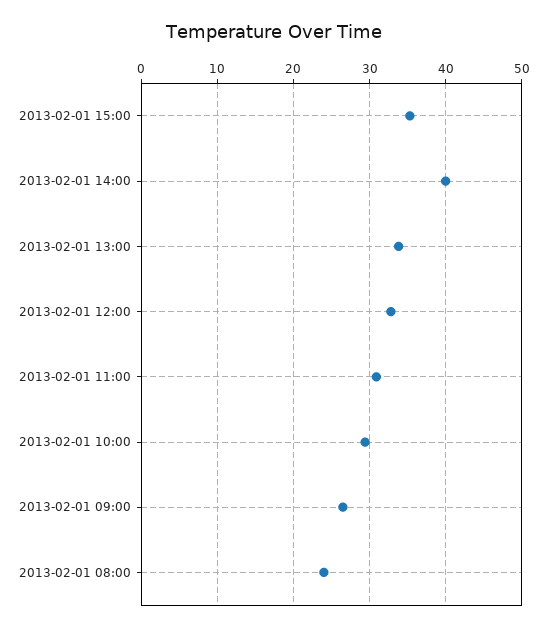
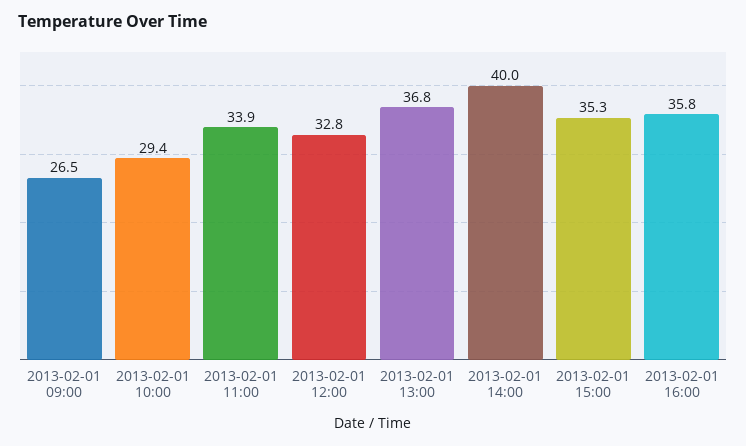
2013-02-01 13:00: 34 -> 36.8
2013-02-01 11:00: 31 -> 33.9
2013-02-01 08:00: 24 -> none
2013-02-01 16:00: none -> 35.8

